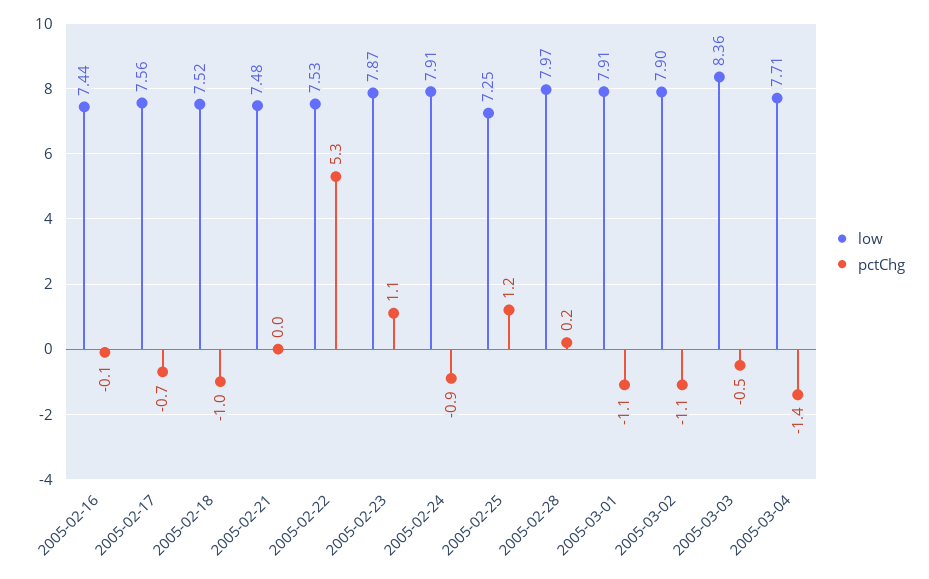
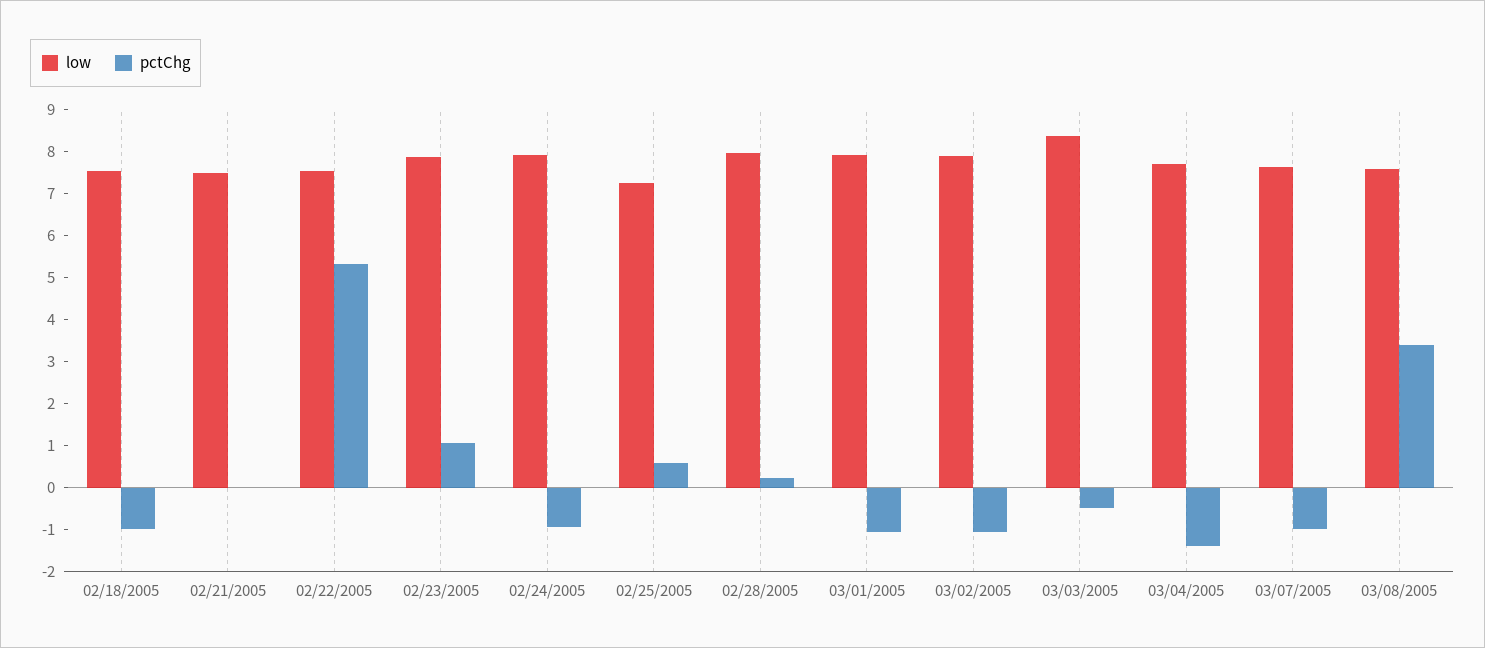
low, 2005-02-16: 7.44 -> none
pctChg, 2005-02-16: -0.1 -> none
low, 2005-02-17: 7.56 -> none
pctChg, 2005-02-17: -0.7 -> none
pctChg, 2005-02-25: 1.2 -> 0.6
low, 03/07/2005: none -> 7.6
pctChg, 03/07/2005: none -> -1
low, 03/08/2005: none -> 7.6
pctChg, 03/08/2005: none -> 3.4

